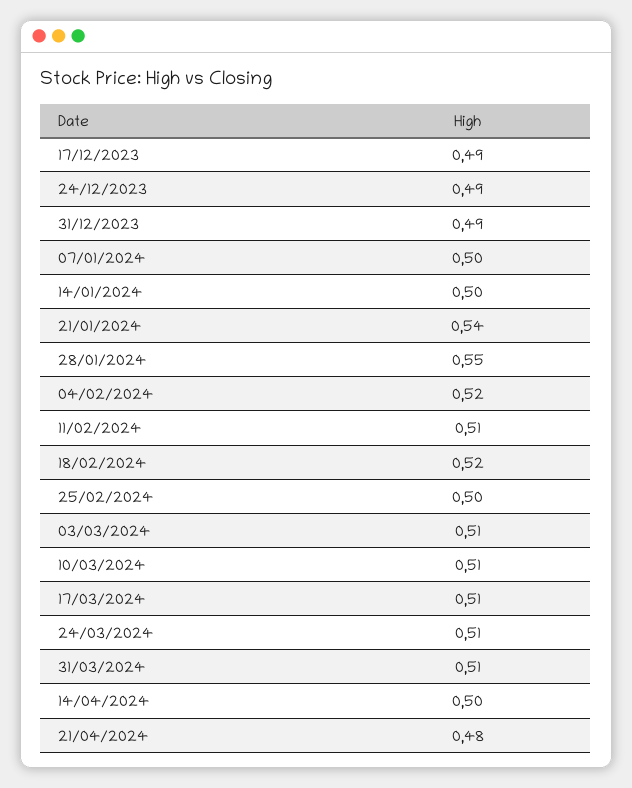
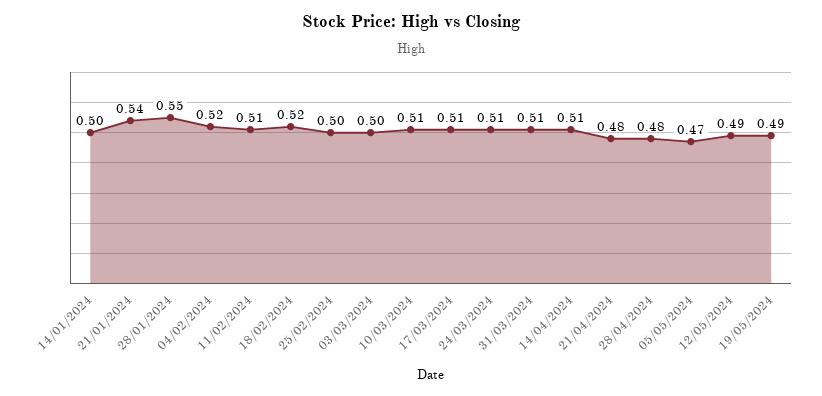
17/12/2023: 0.49 -> none
24/12/2023: 0.49 -> none
31/12/2023: 0.49 -> none
07/01/2024: 0.5 -> none
03/03/2024: 0.51 -> 0.5
14/04/2024: 0.5 -> 0.51
28/04/2024: none -> 0.48
05/05/2024: none -> 0.47
12/05/2024: none -> 0.49
19/05/2024: none -> 0.49

